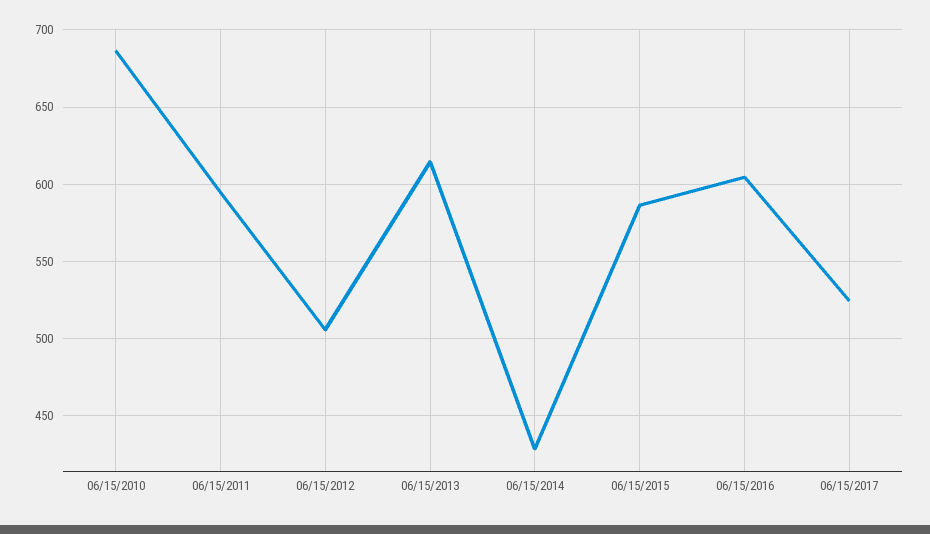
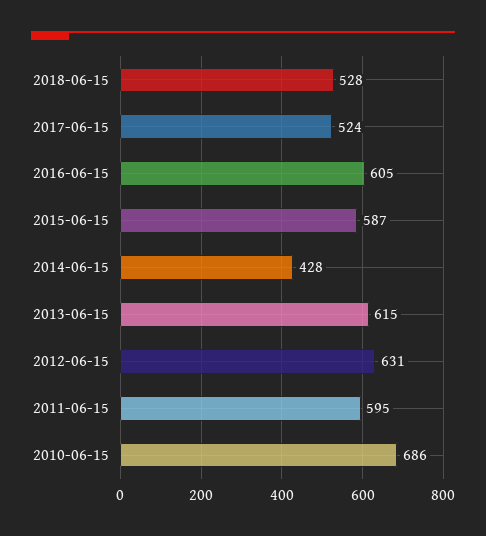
06/15/2012: 505 -> 631
2018-06-15: none -> 528

